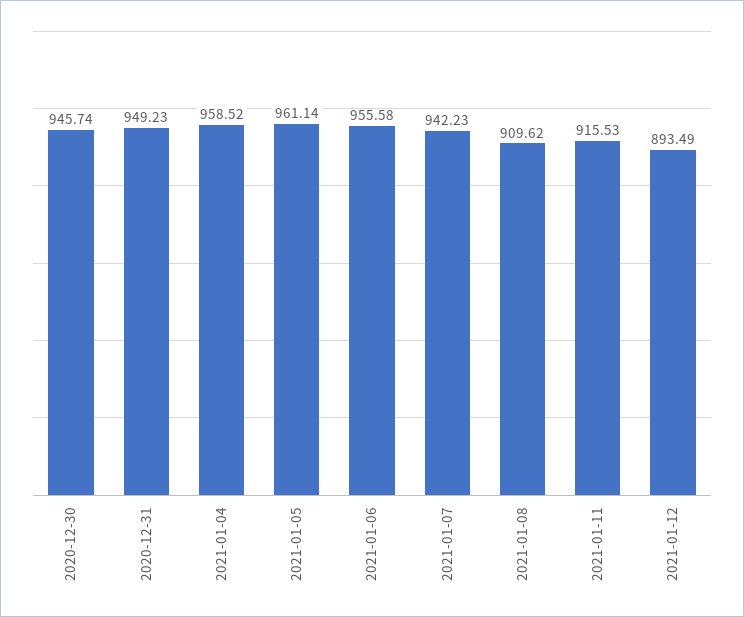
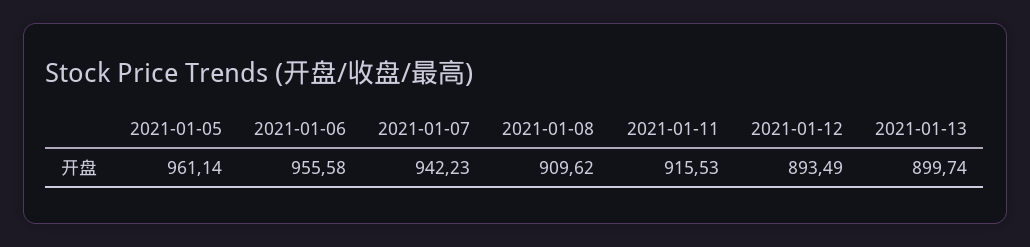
2020-12-30: 945.74 -> none
2020-12-31: 949.23 -> none
2021-01-04: 958.52 -> none
2021-01-13: none -> 899.74

